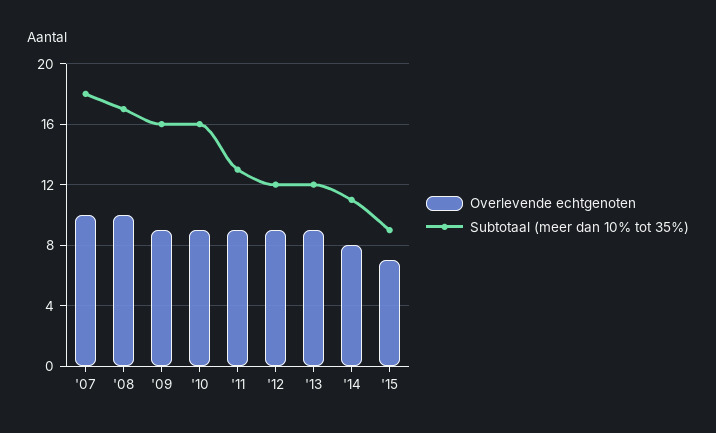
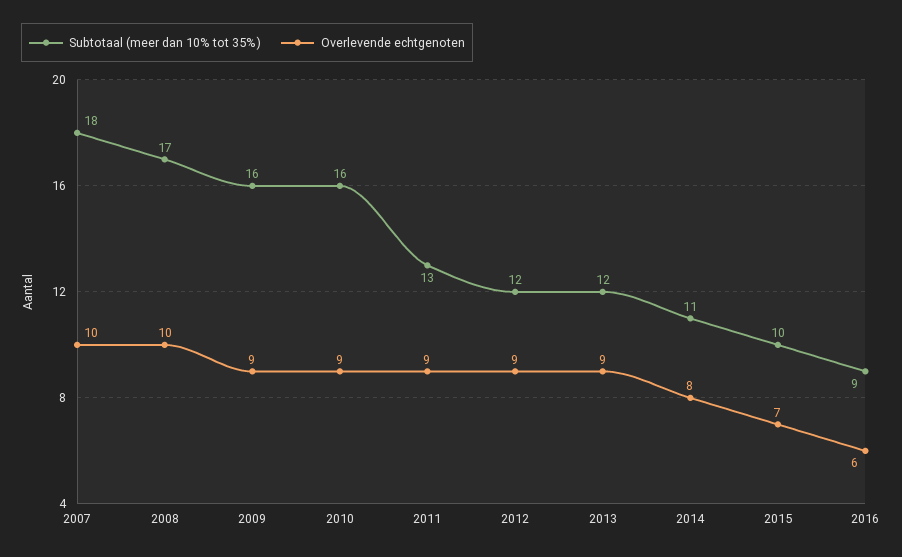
Subtotaal (meer dan 10% tot 35%), '15: 9 -> 10
Subtotaal (meer dan 10% tot 35%), 2016: none -> 9
Overlevende echtgenoten, 2016: none -> 6

